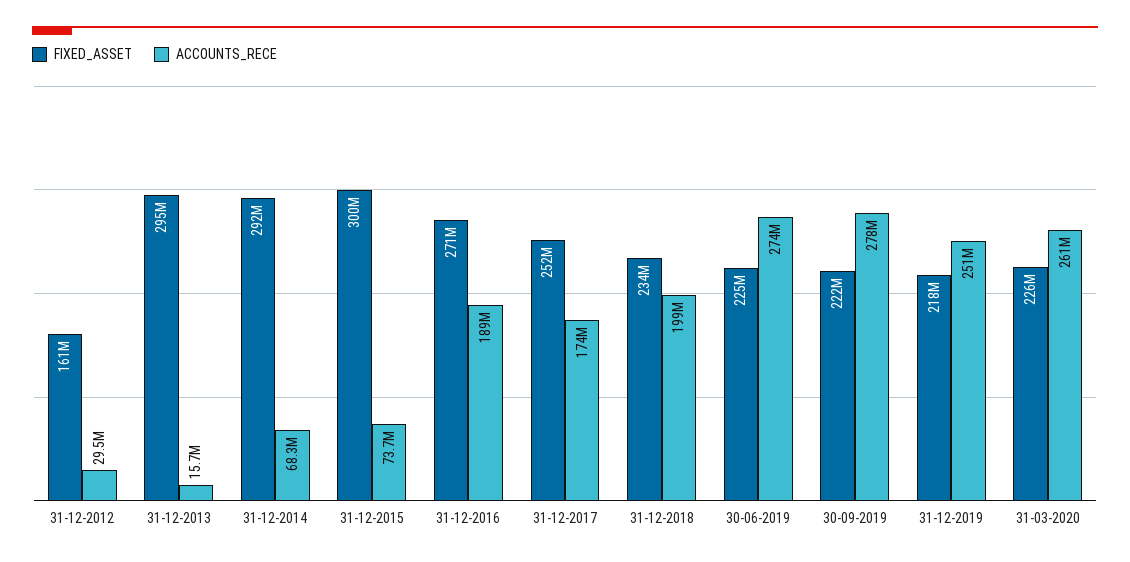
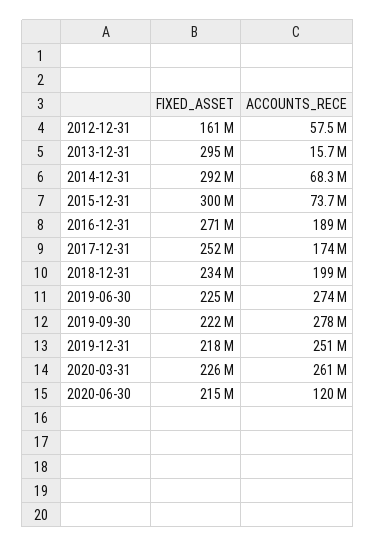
ACCOUNTS_RECE, 31-12-2012: 29500000 -> 57500000
FIXED_ASSET, 2020-06-30: none -> 215000000
ACCOUNTS_RECE, 2020-06-30: none -> 120000000

